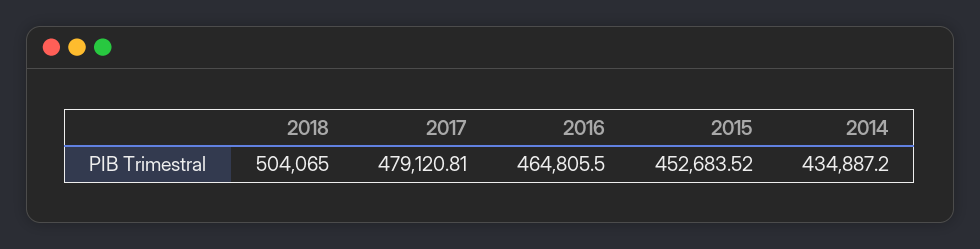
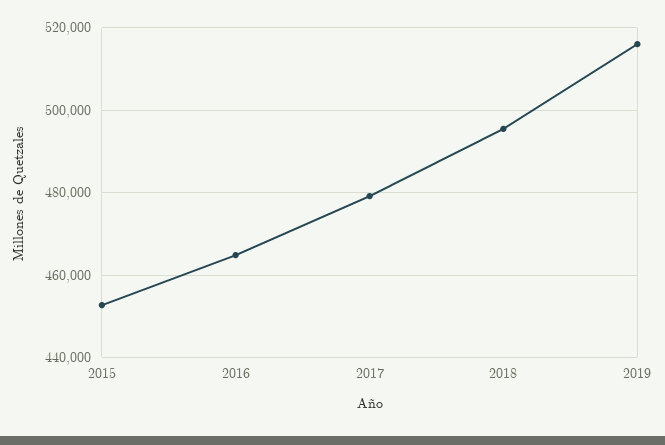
2018: 504065 -> 496000
2014: 434887.2 -> none
2019: none -> 516000

